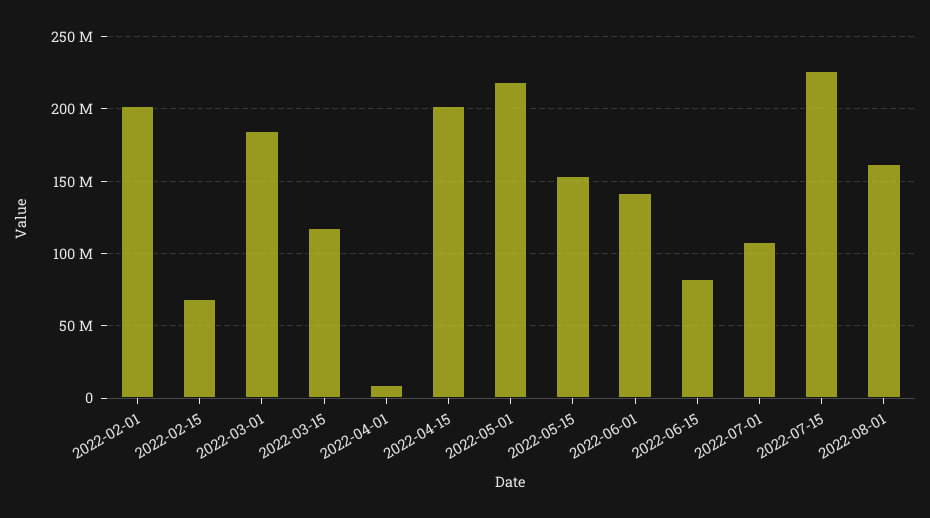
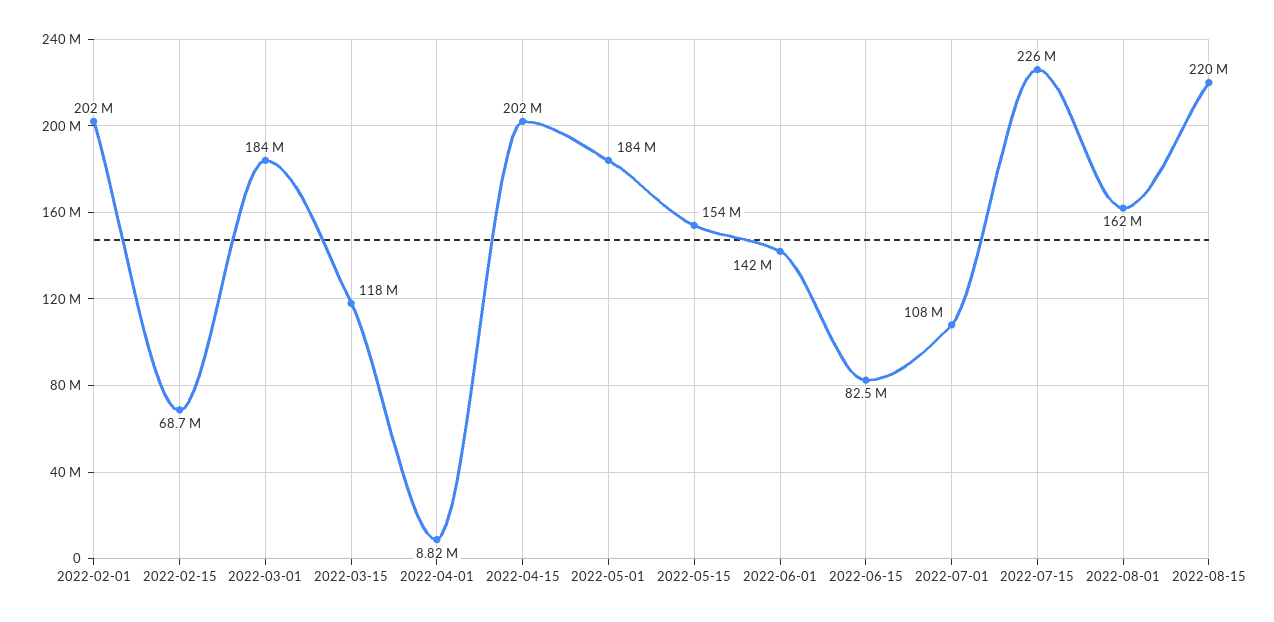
2022-05-01: 220000000 -> 184000000
2022-08-15: none -> 220000000

